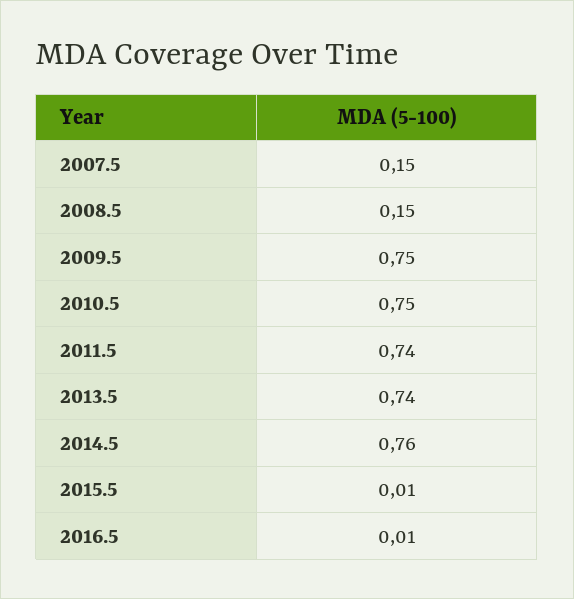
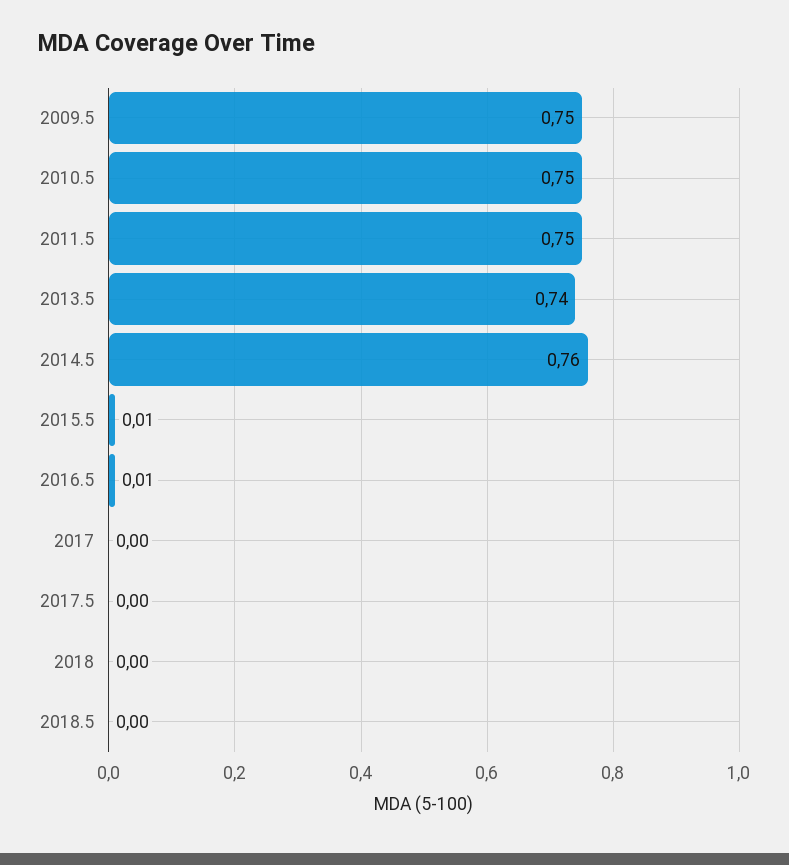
2007.5: 0.15 -> none
2008.5: 0.15 -> none
2011.5: 0.74 -> 0.75
2017: none -> 0
2017.5: none -> 0
2018: none -> 0
2018.5: none -> 0

